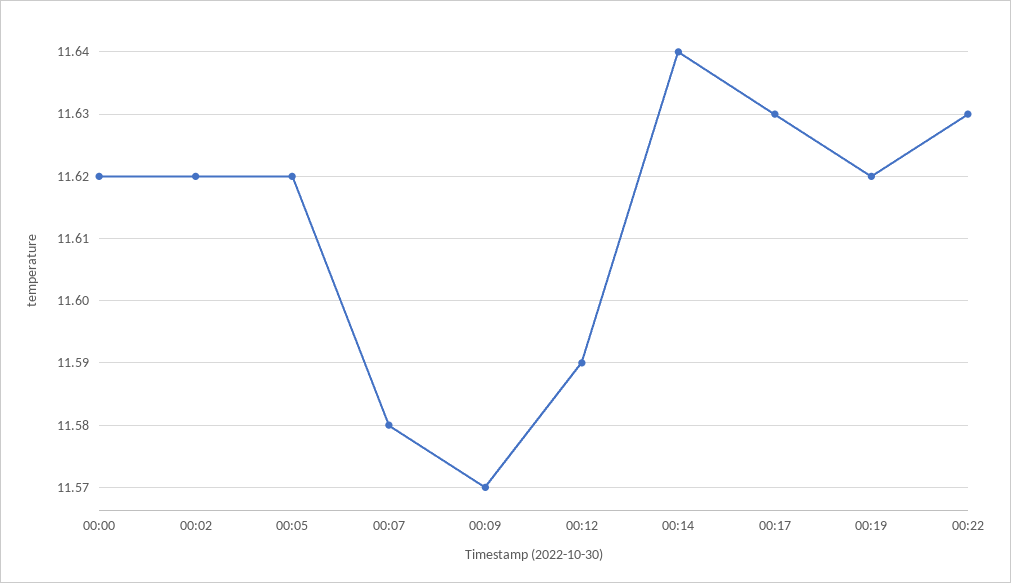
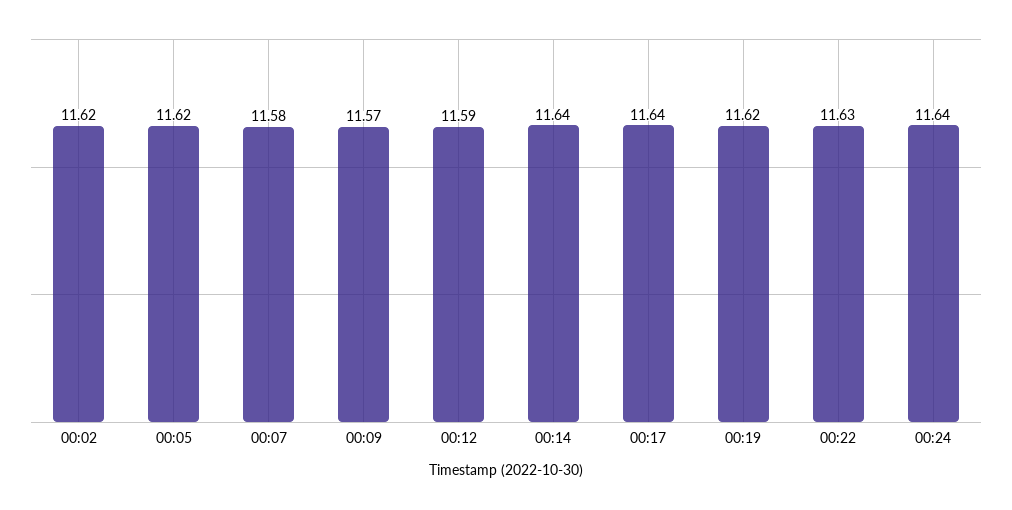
00:00: 11.62 -> none
00:17: 11.63 -> 11.64
00:24: none -> 11.64

